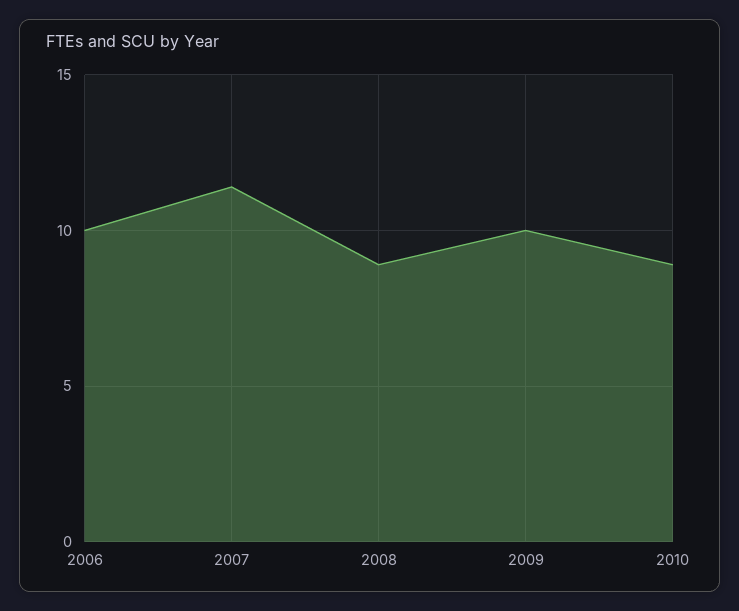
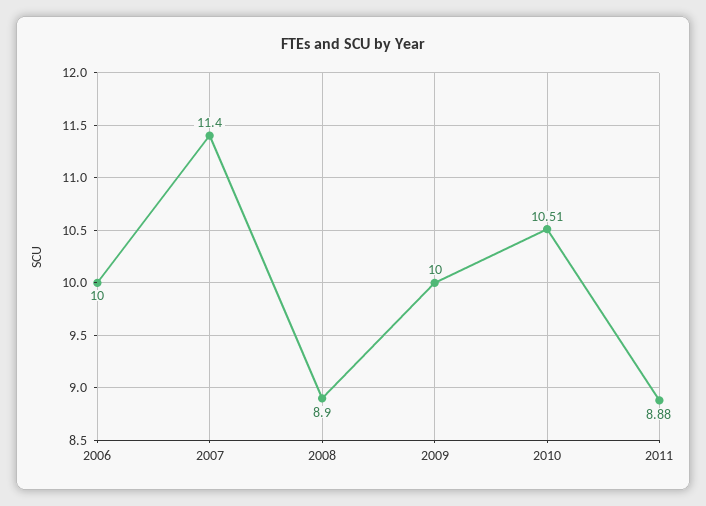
2010: 9 -> 10.51
2011: none -> 8.88

